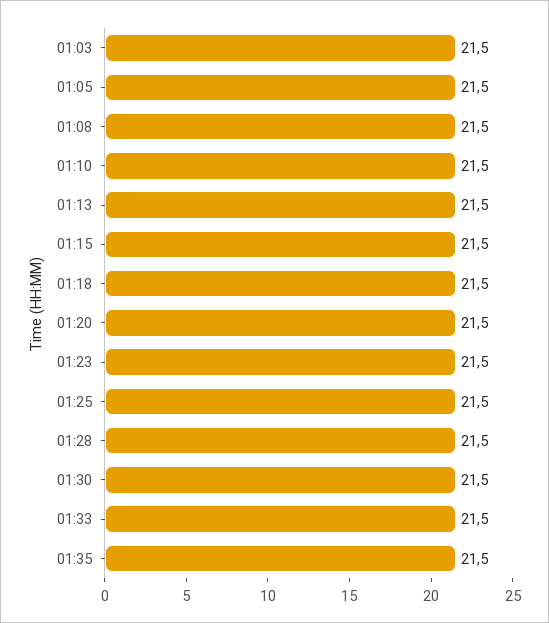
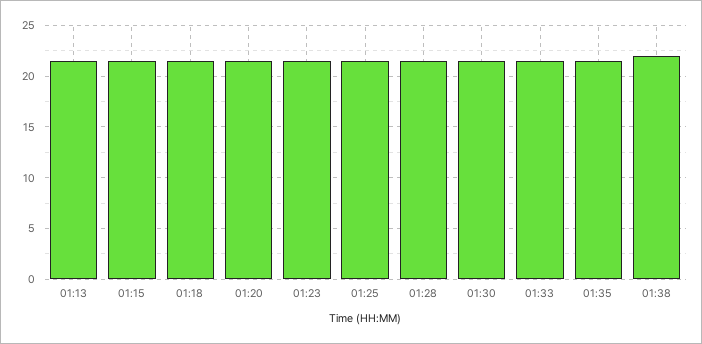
01:03: 21.5 -> none
01:05: 21.5 -> none
01:08: 21.5 -> none
01:10: 21.5 -> none
01:38: none -> 22

